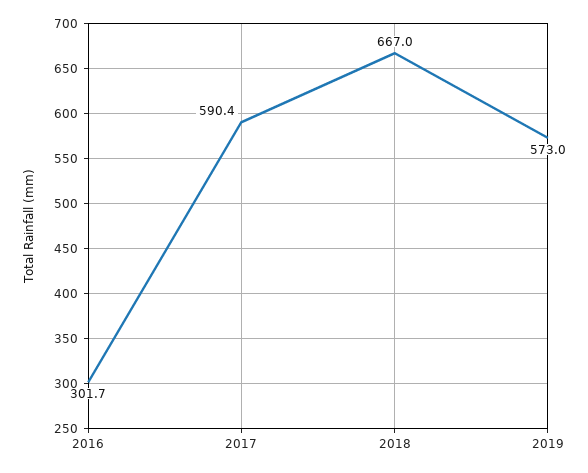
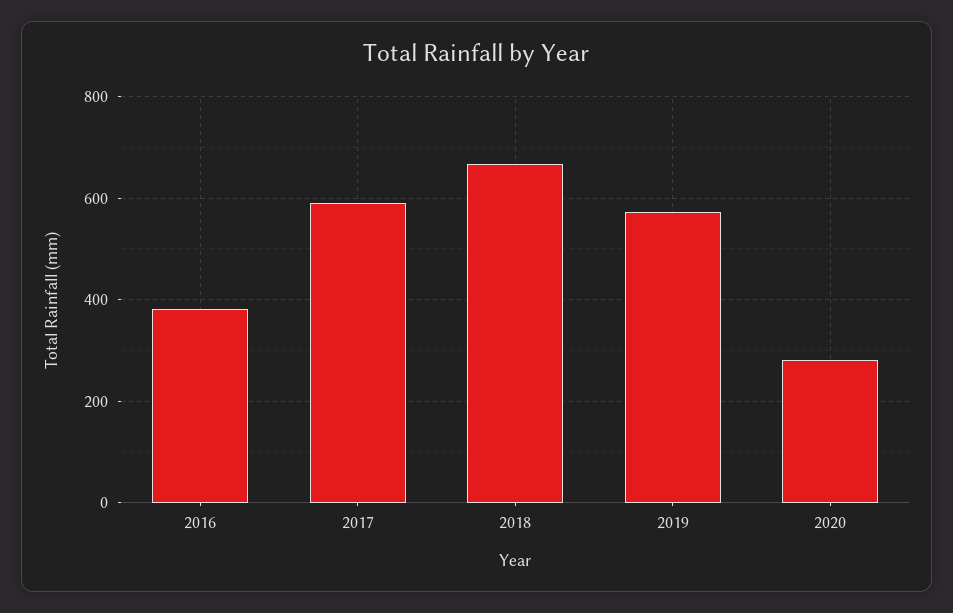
2016: 301.7 -> 380
2020: none -> 280

